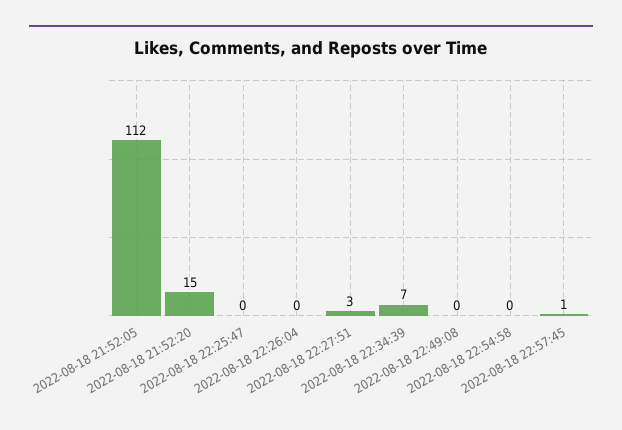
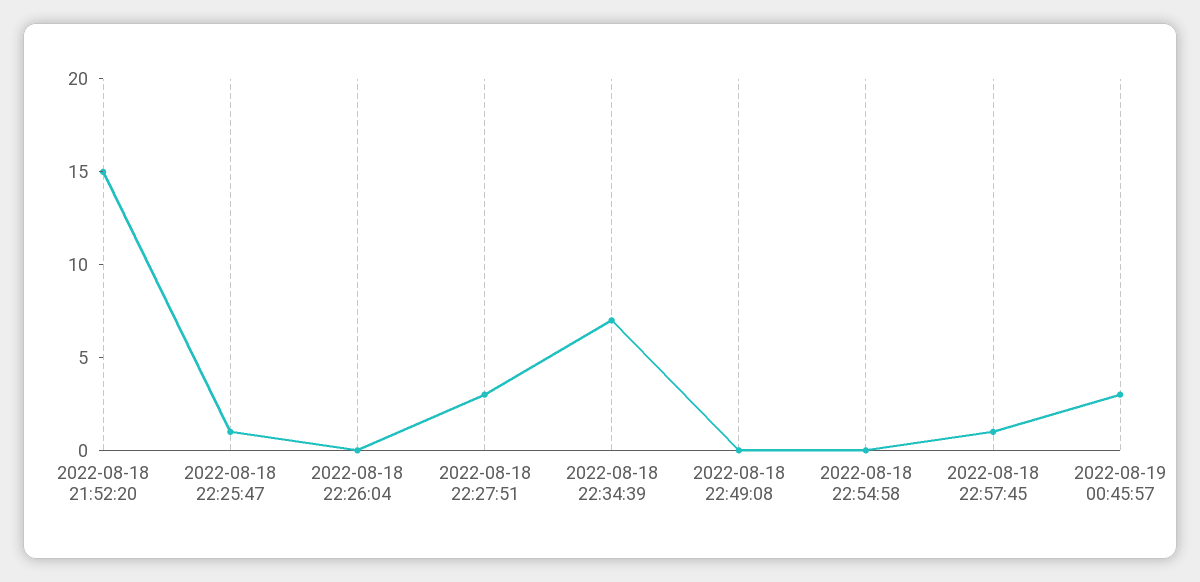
2022-08-18 21:52:05: 112 -> none
2022-08-18 22:25:47: 0 -> 1
2022-08-19 00:45:57: none -> 3

